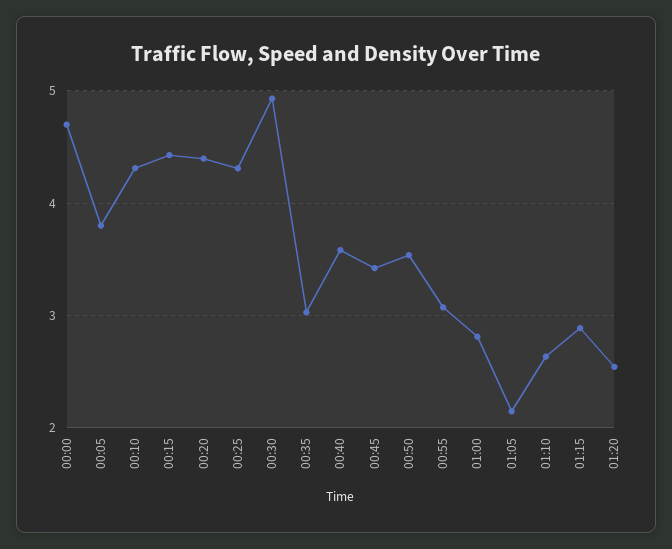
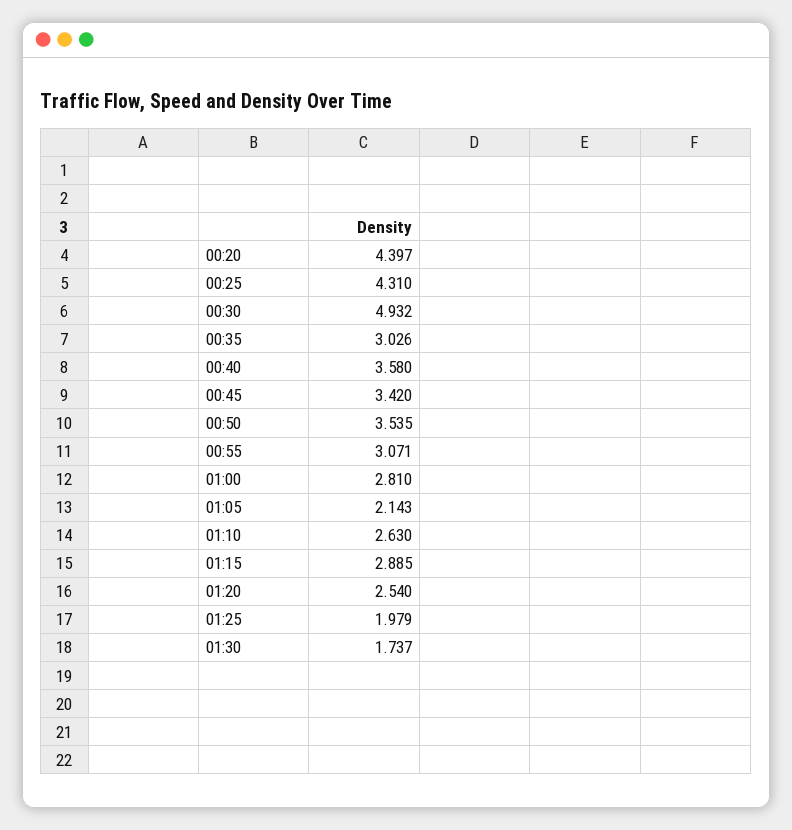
00:00: 4.7 -> none
00:05: 3.8 -> none
00:10: 4.3 -> none
00:15: 4.4 -> none
01:25: none -> 1.979
01:30: none -> 1.737

